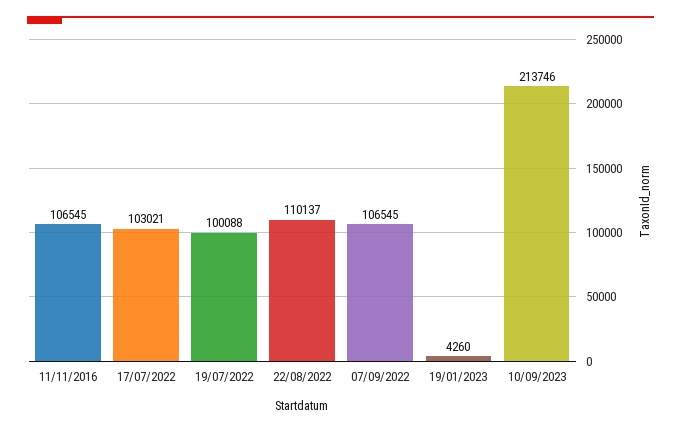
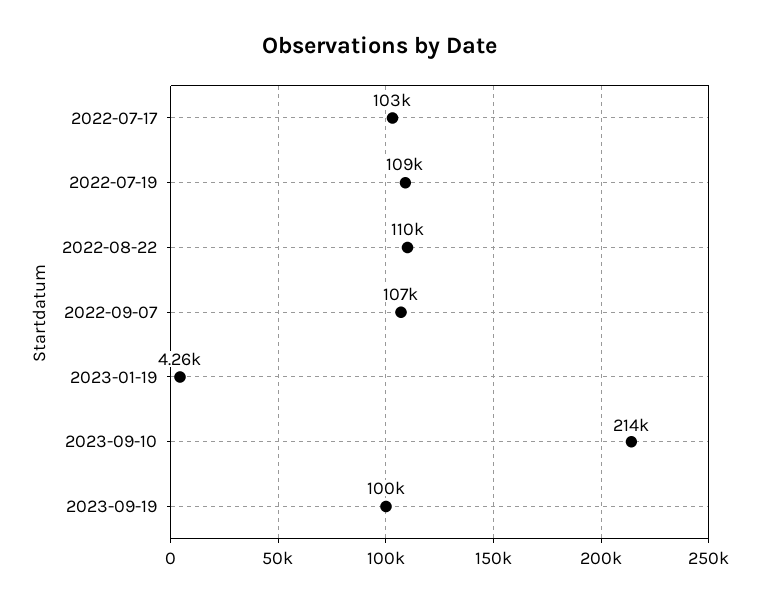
11/11/2016: 106545 -> none
19/07/2022: 100088 -> 109000
2023-09-19: none -> 100000

